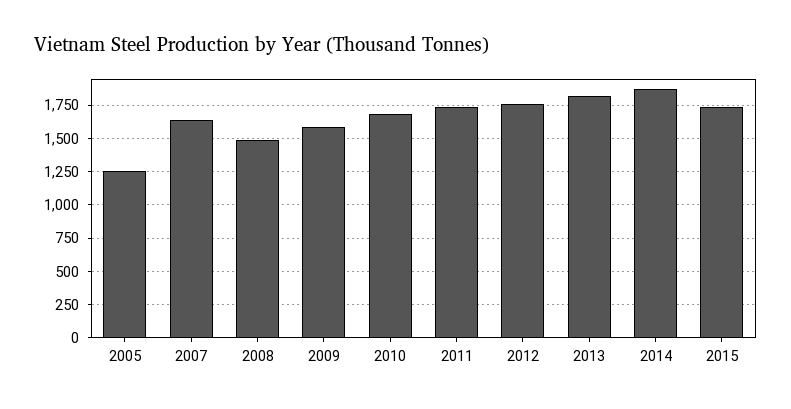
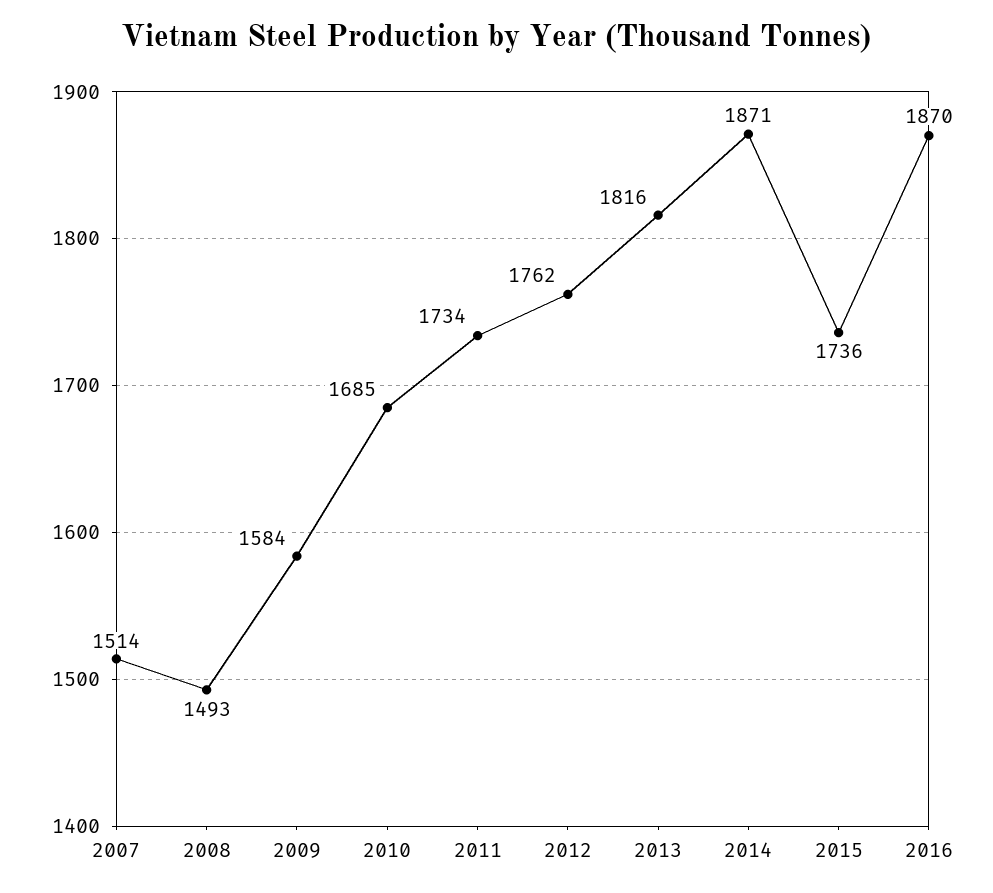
2005: 1250 -> none
2007: 1650 -> 1514
2016: none -> 1870

